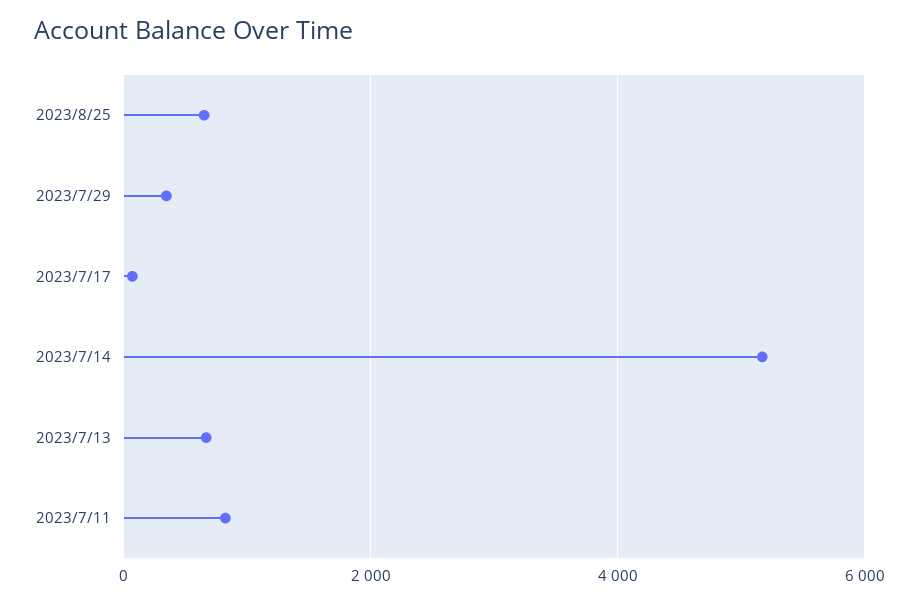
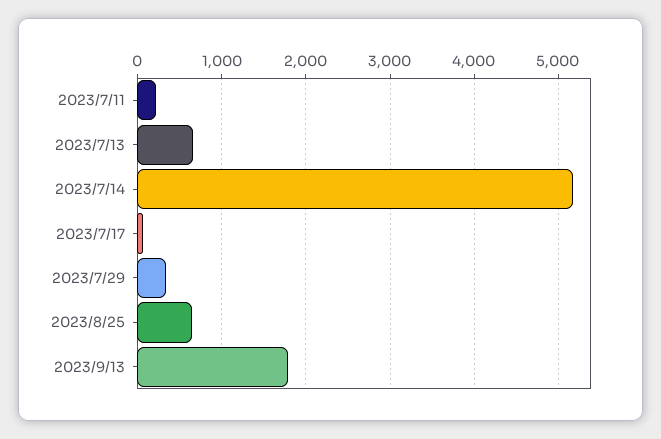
2023/7/11: 800 -> 200
2023/9/13: none -> 1800

